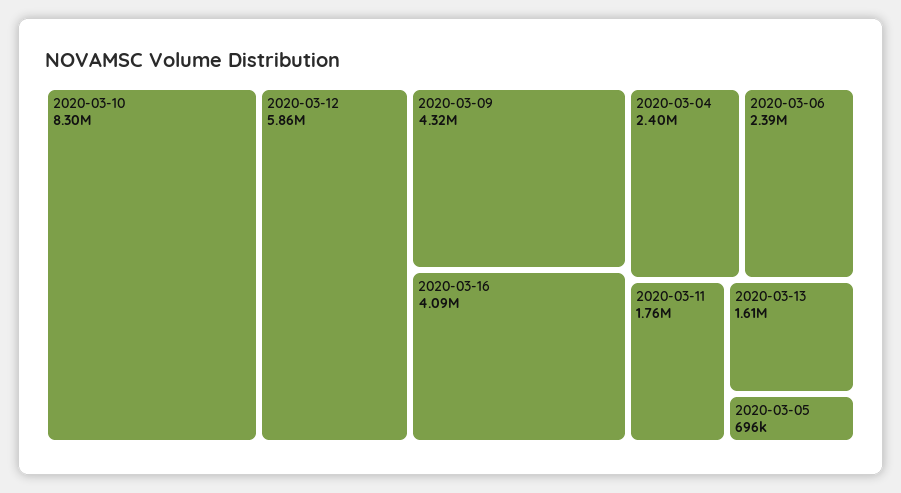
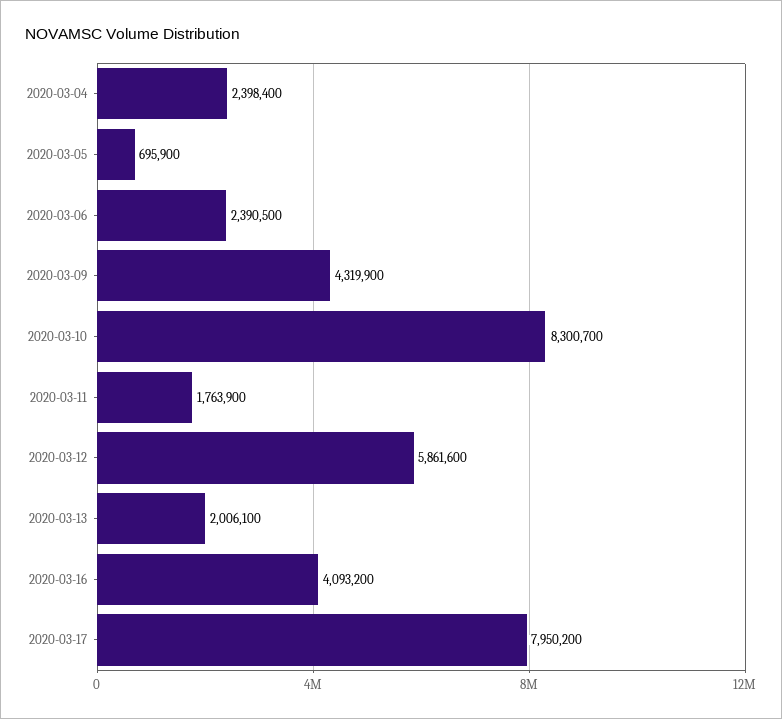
2020-03-13: 1610000 -> 2006100
2020-03-17: none -> 7950200

